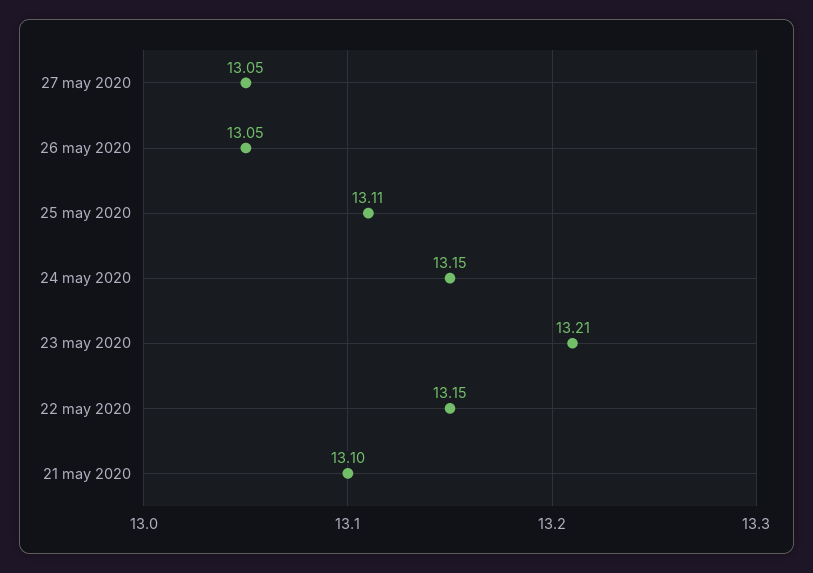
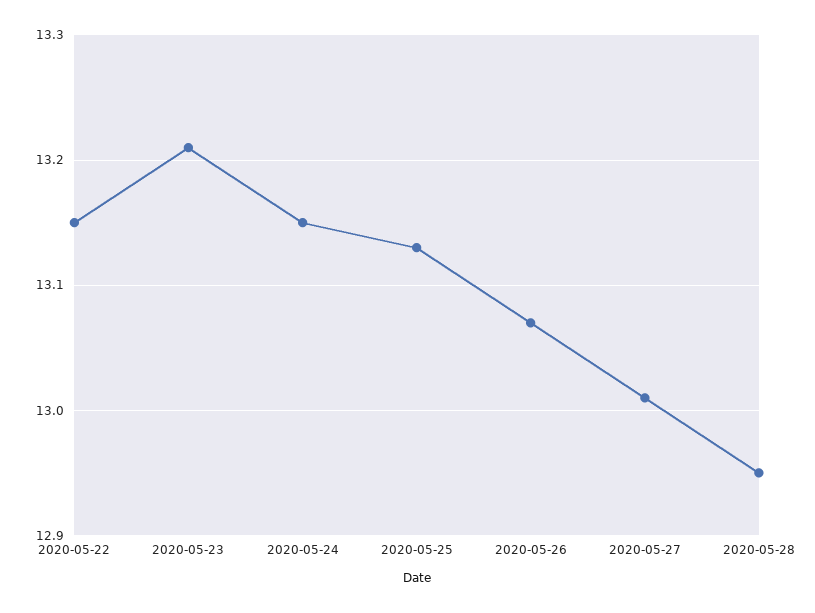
27 may 2020: 13.05 -> 13.01
26 may 2020: 13.05 -> 13.07
25 may 2020: 13.11 -> 13.13
21 may 2020: 13.1 -> none
2020-05-28: none -> 12.95

